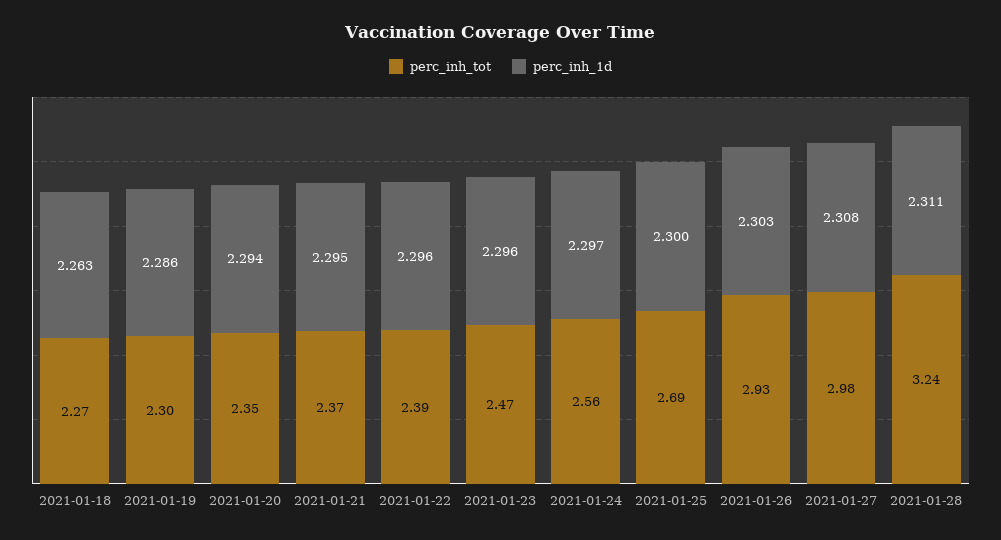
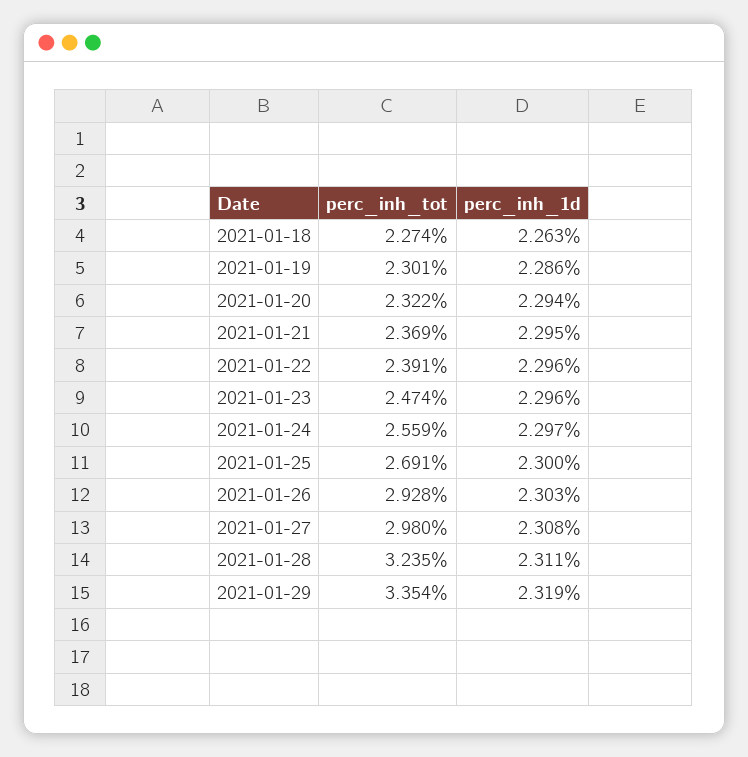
perc_inh_tot, 2021-01-20: 2.35 -> 2.322
perc_inh_tot, 2021-01-29: none -> 3.354
perc_inh_1d, 2021-01-29: none -> 2.319

